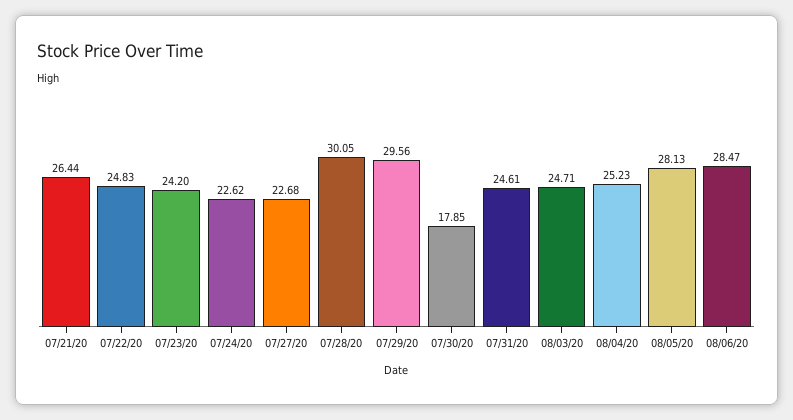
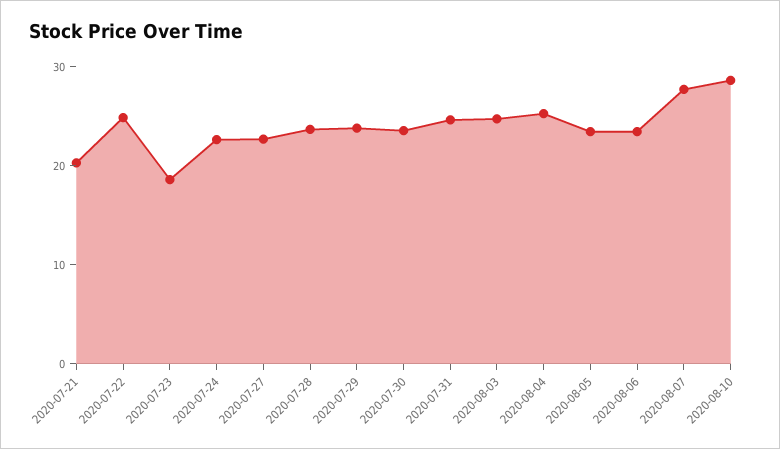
07/21/20: 26.44 -> 20
07/23/20: 24.2 -> 18
07/28/20: 30.05 -> 24
07/29/20: 29.56 -> 24
07/30/20: 17.85 -> 24
08/05/20: 28.13 -> 24
08/06/20: 28.47 -> 24
2020-08-07: none -> 28
2020-08-10: none -> 28

